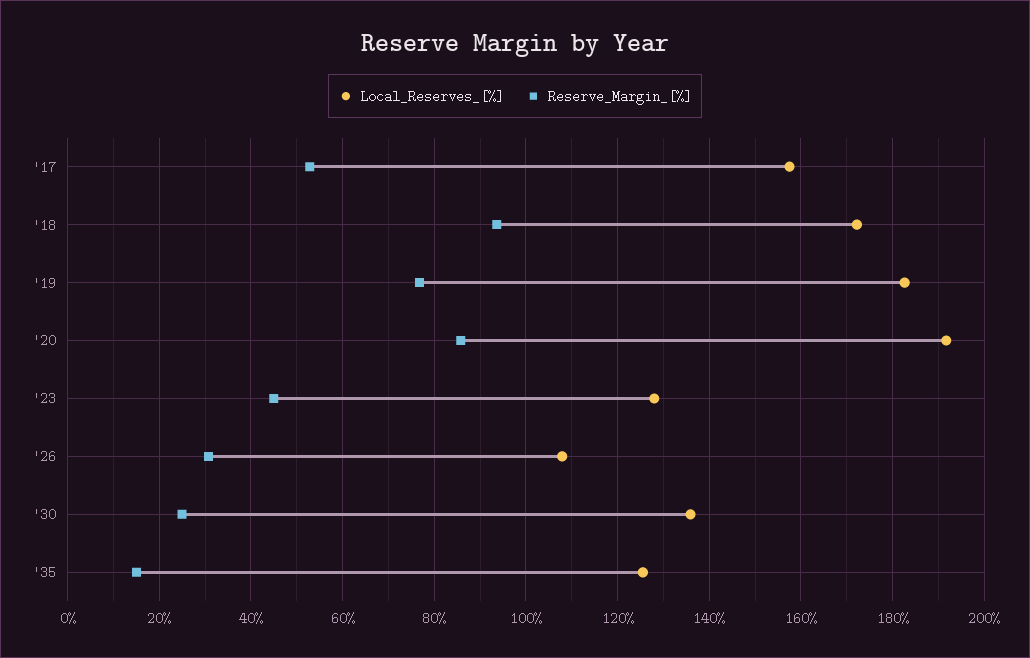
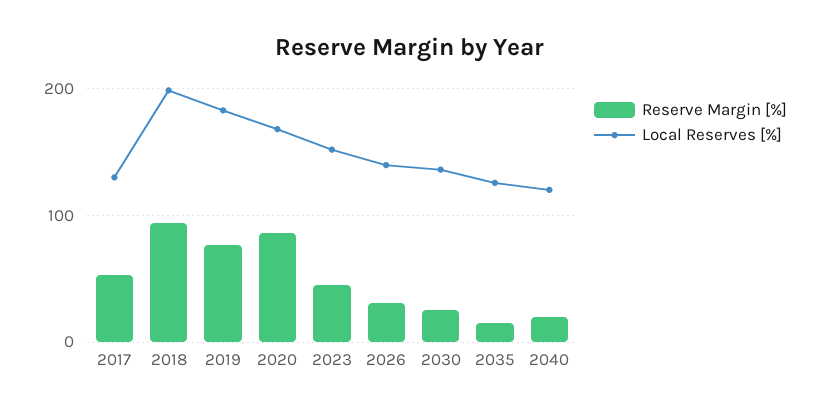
Local_Reserves_[%], '17: 158 -> 130
Local_Reserves_[%], '18: 172 -> 200
Local_Reserves_[%], '20: 192 -> 170
Local_Reserves_[%], '23: 128 -> 150
Local_Reserves_[%], '26: 108 -> 140
Reserve_Margin_[%], 2040: none -> 20
Local_Reserves_[%], 2040: none -> 120

